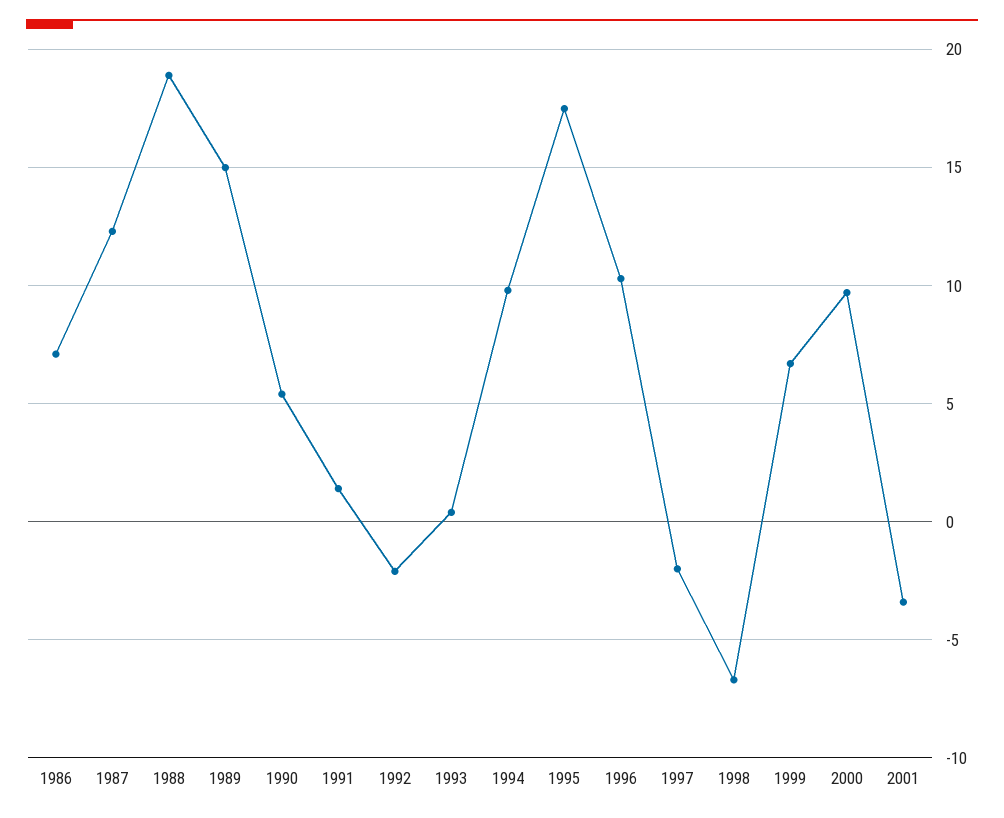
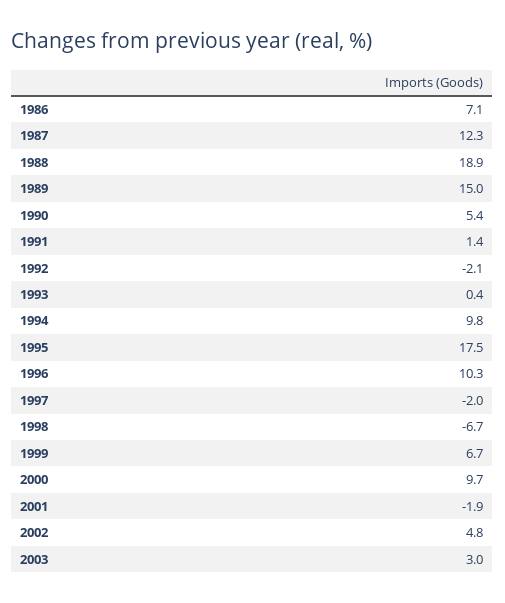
2001: -3.5 -> -1.9
2002: none -> 4.8
2003: none -> 3

